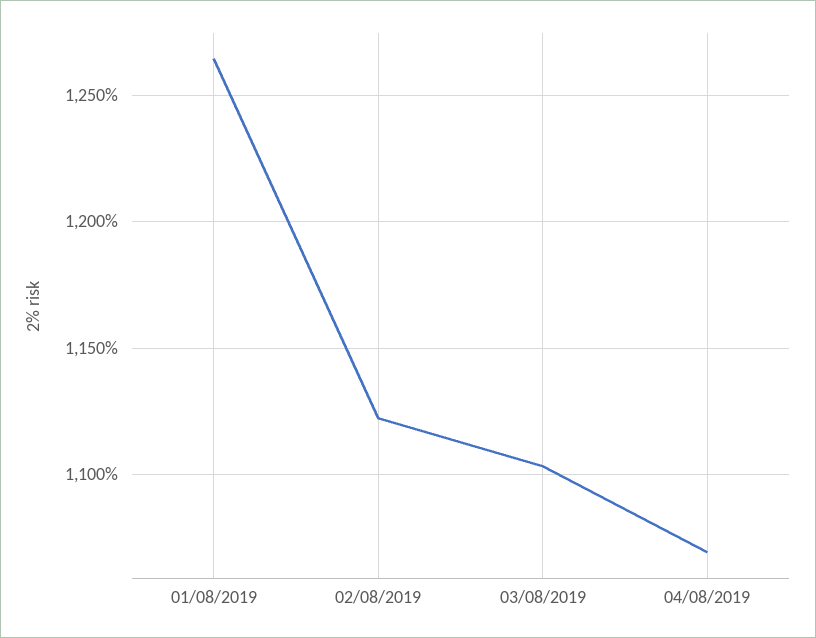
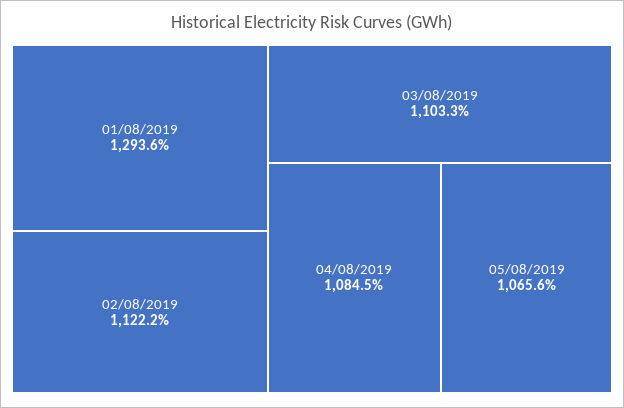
01/08/2019: 1265 -> 1293.6
04/08/2019: 1070 -> 1084.5
05/08/2019: none -> 1065.6

